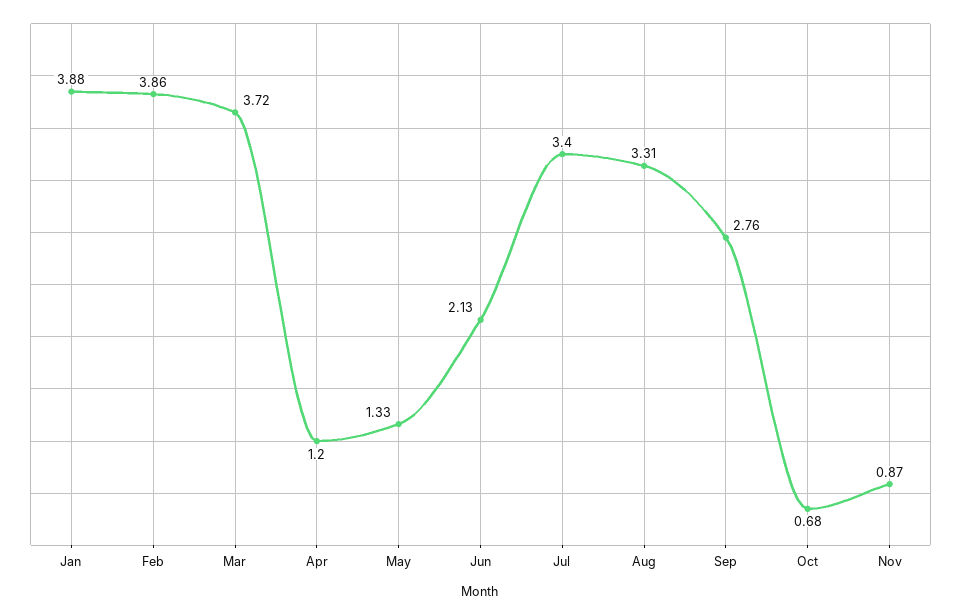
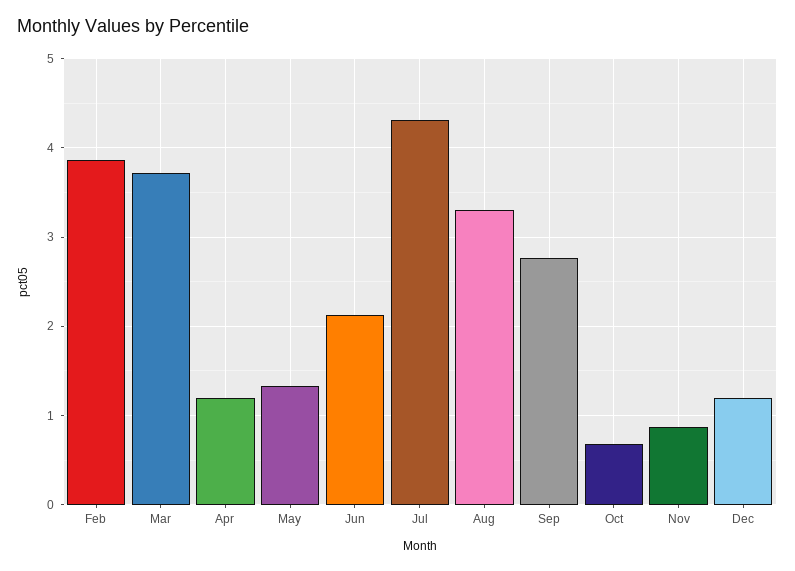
Jan: 3.88 -> none
Jul: 3.4 -> 4.3
Dec: none -> 1.2

